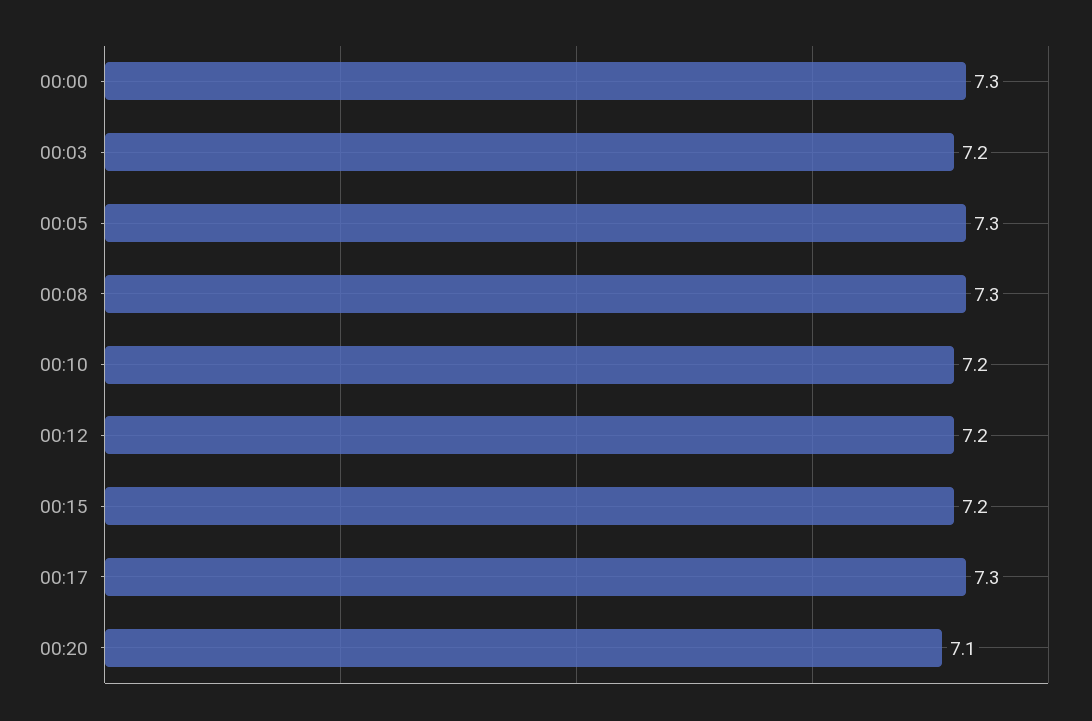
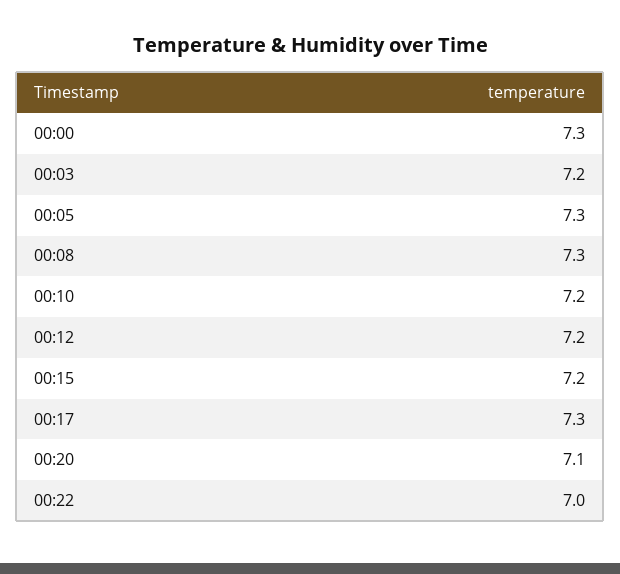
00:22: none -> 7

